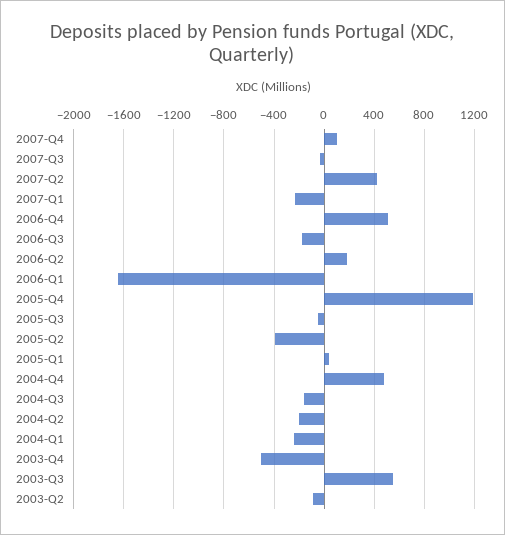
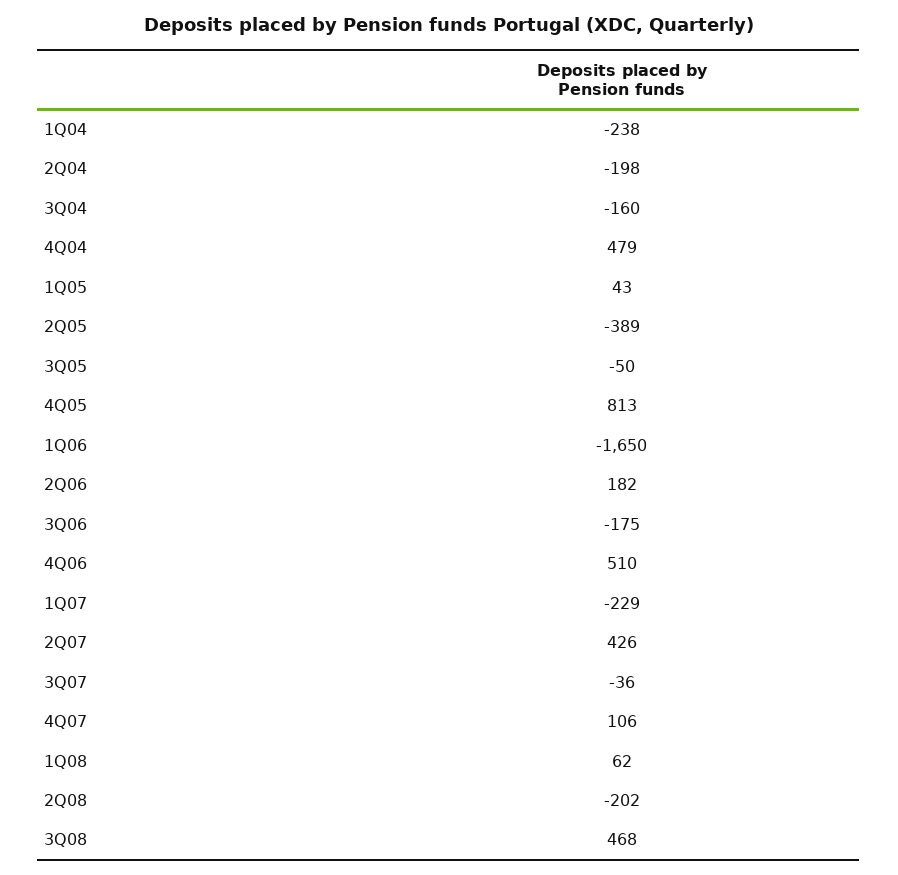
2005-Q4: 1200 -> 813
2003-Q4: -500 -> none
2003-Q3: 550 -> none
2003-Q2: -100 -> none
1Q08: none -> 62
2Q08: none -> -202
3Q08: none -> 468

